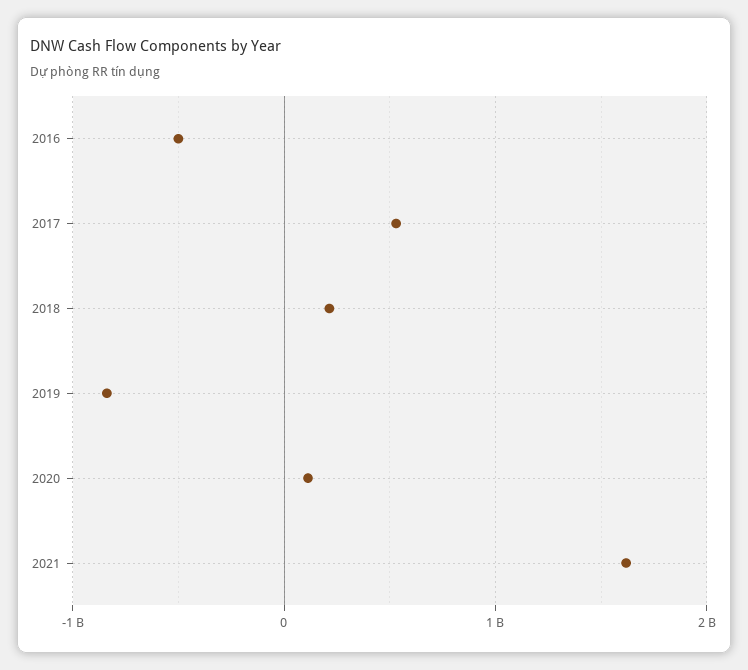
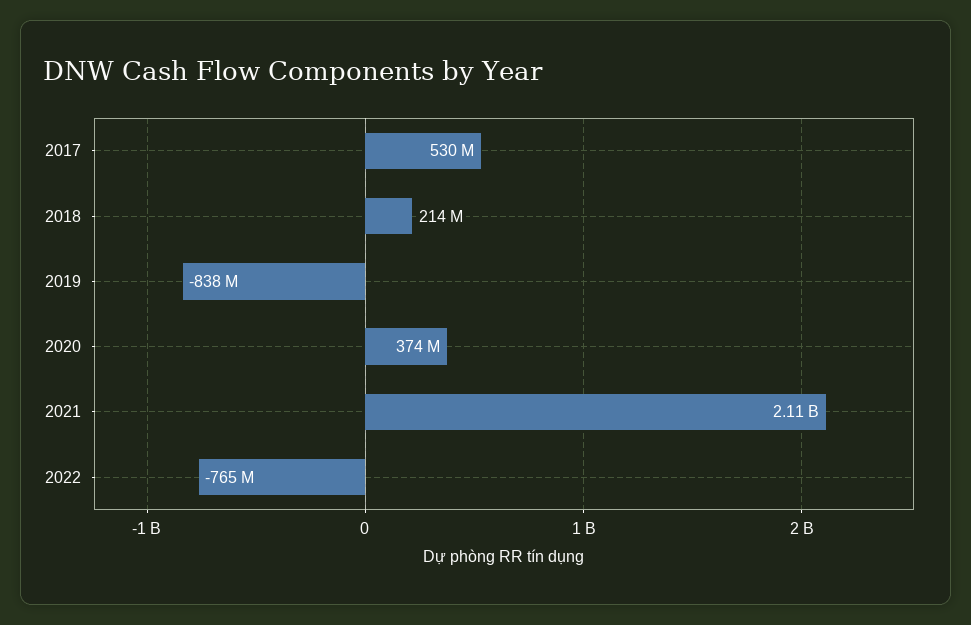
2016: -500000000 -> none
2020: 100000000 -> 374000000
2021: 1600000000 -> 2110000000
2022: none -> -765000000

